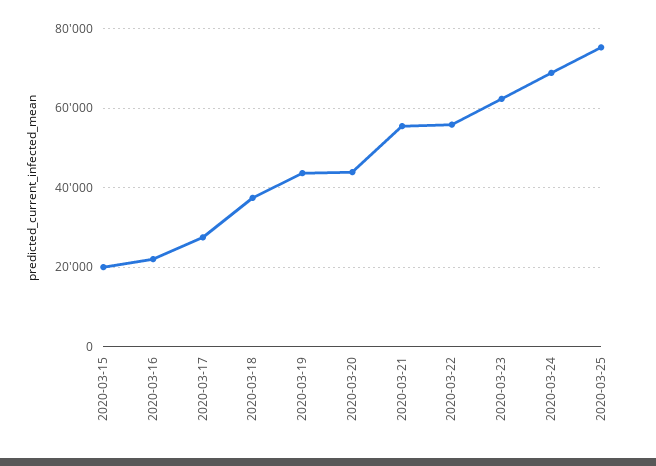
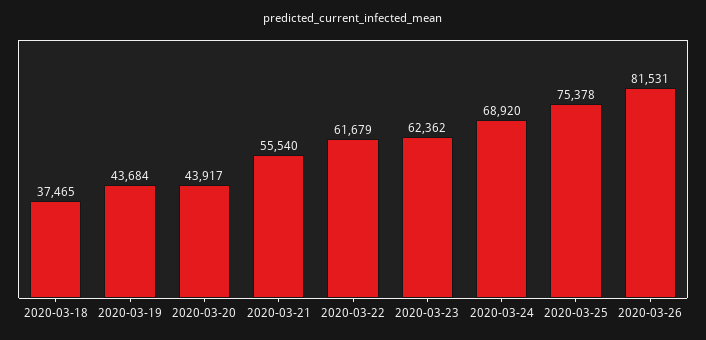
2020-03-15: 20000 -> none
2020-03-16: 22000 -> none
2020-03-17: 28000 -> none
2020-03-22: 56000 -> 61679
2020-03-26: none -> 81531

